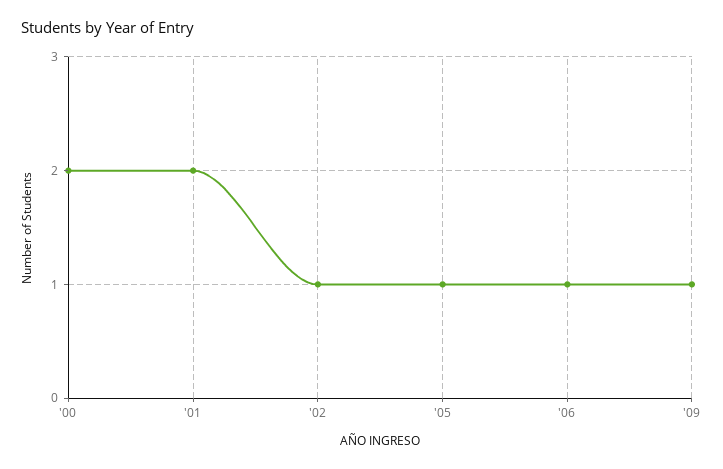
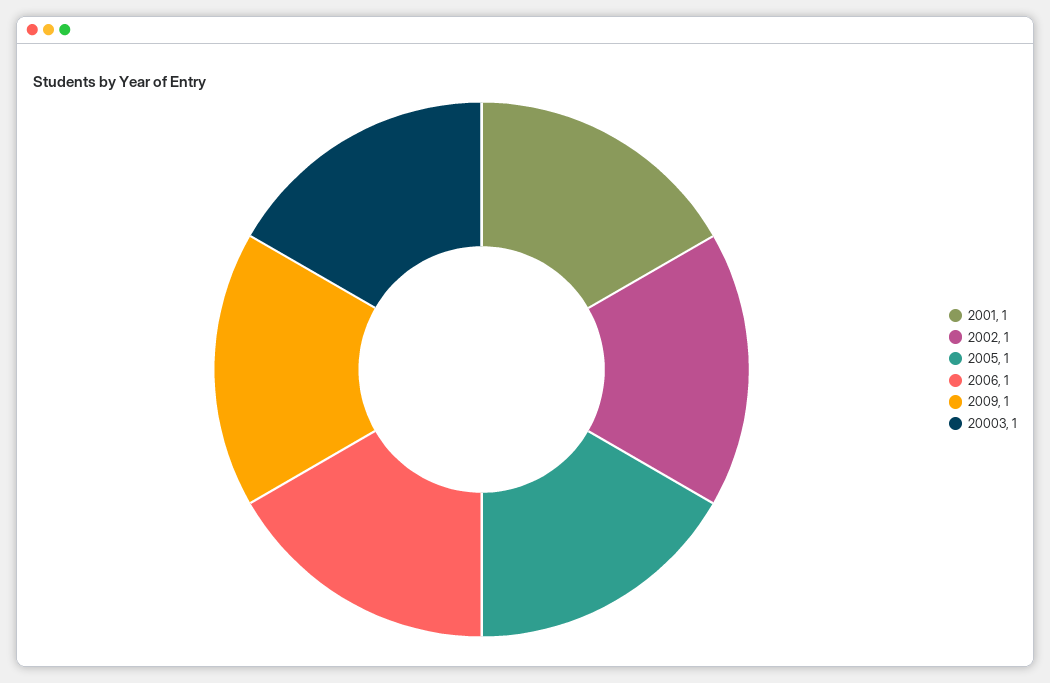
'00: 2 -> none
'01: 2 -> 1
20003: none -> 1

